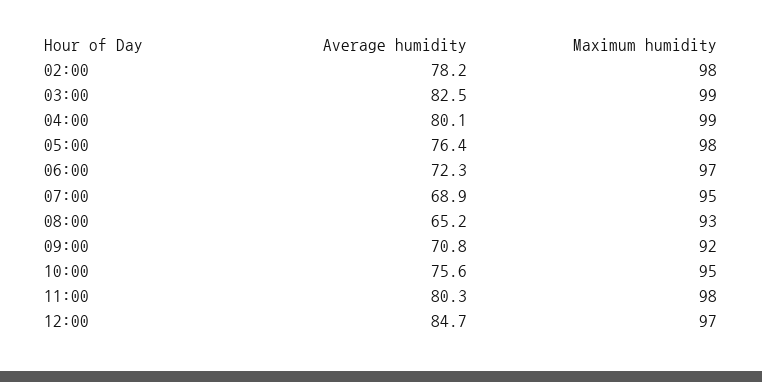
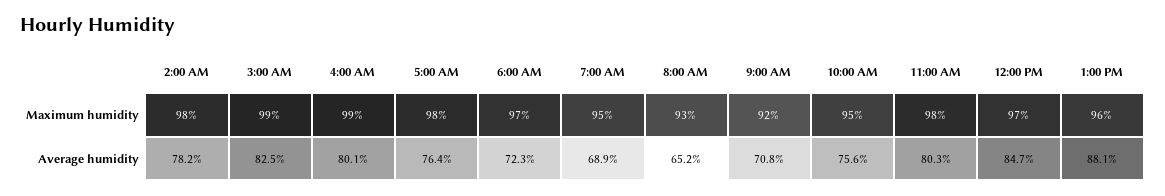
Maximum humidity, 1:00 PM: none -> 96
Average humidity, 1:00 PM: none -> 88.1

